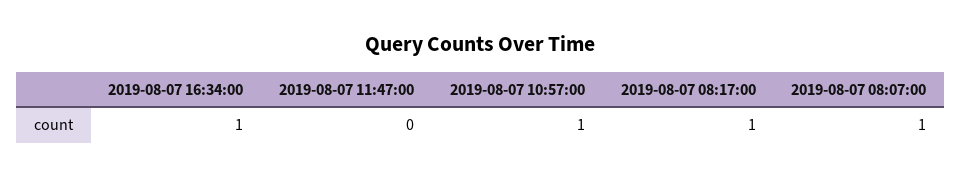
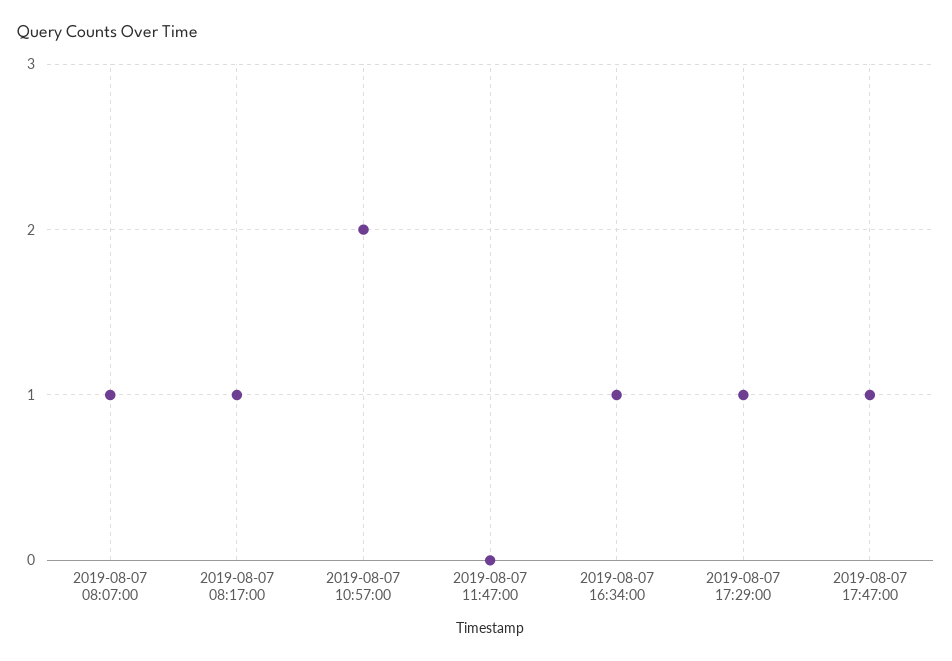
2019-08-07 10:57:00: 1 -> 2
2019-08-07 17:29:00: none -> 1
2019-08-07 17:47:00: none -> 1

